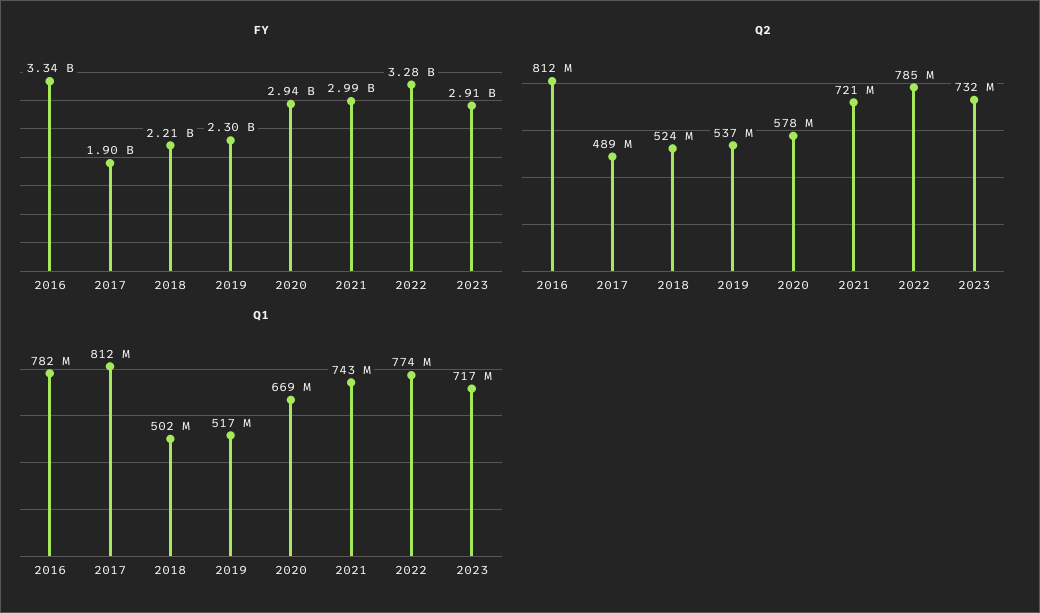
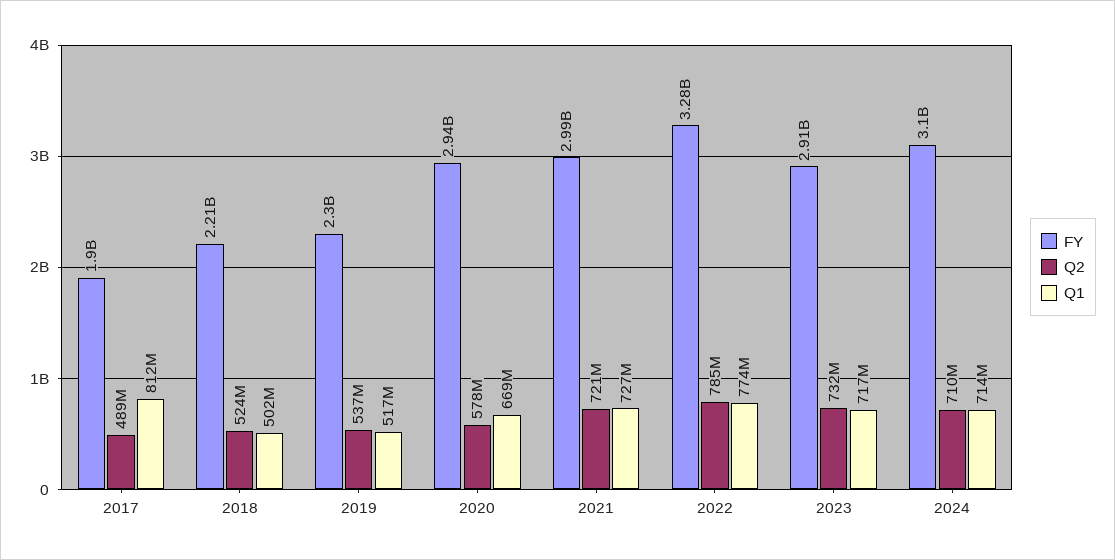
FY, 2016: 3340000000 -> none
Q2, 2016: 812000000 -> none
Q1, 2016: 782000000 -> none
Q1, 2021: 743000000 -> 727000000
FY, 2024: none -> 3100000000
Q2, 2024: none -> 710000000
Q1, 2024: none -> 714000000

